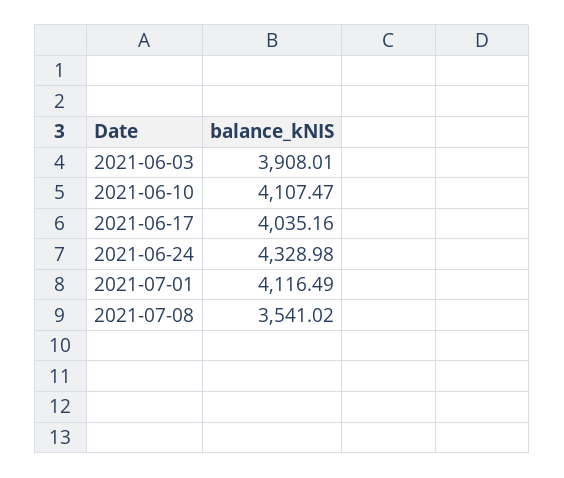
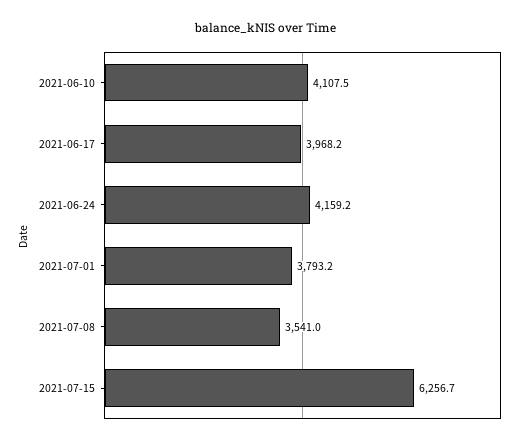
2021-06-03: 3908.01 -> none
2021-06-17: 4035.16 -> 3968.2
2021-06-24: 4328.98 -> 4159.2
2021-07-01: 4116.49 -> 3793.2
2021-07-15: none -> 6256.7

